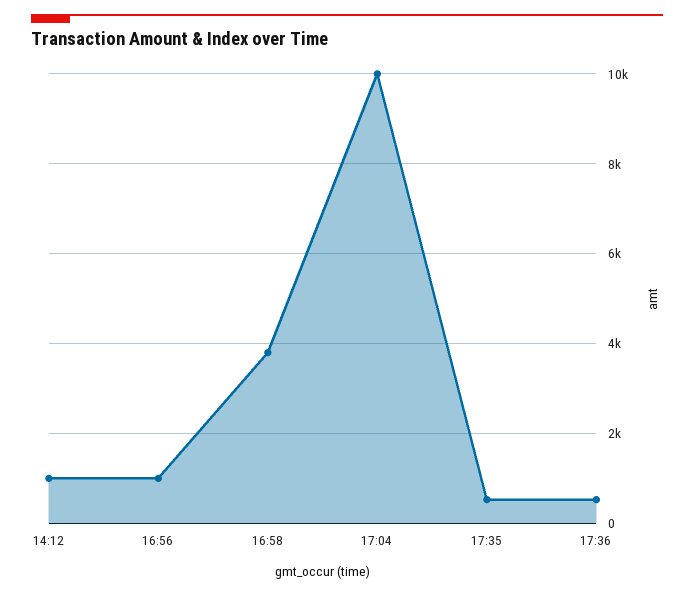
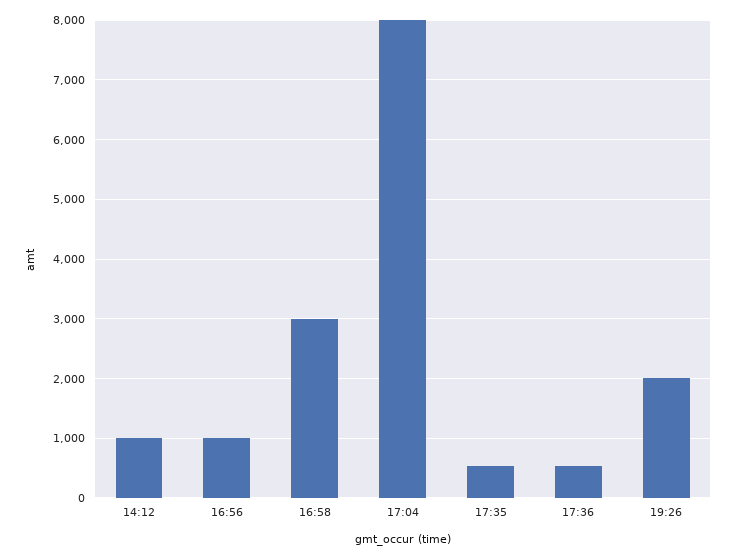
16:58: 3800 -> 3000
17:04: 10000 -> 8000
19:26: none -> 2000

